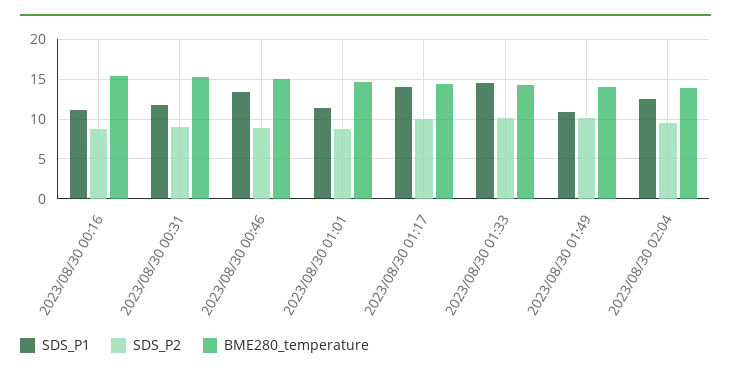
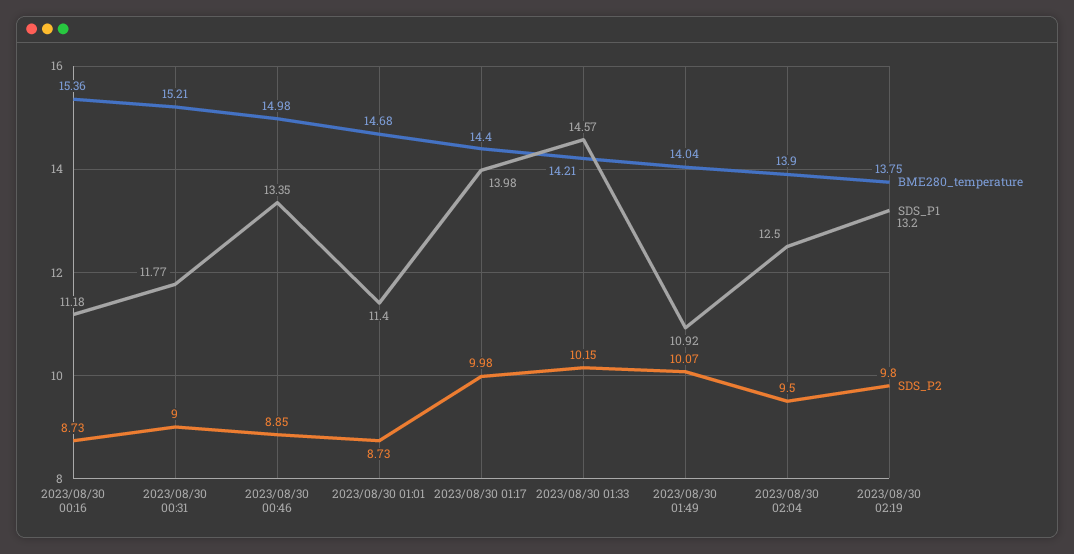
BME280_temperature, 2023/08/30 02:19: none -> 13.75
SDS_P1, 2023/08/30 02:19: none -> 13.2
SDS_P2, 2023/08/30 02:19: none -> 9.8

